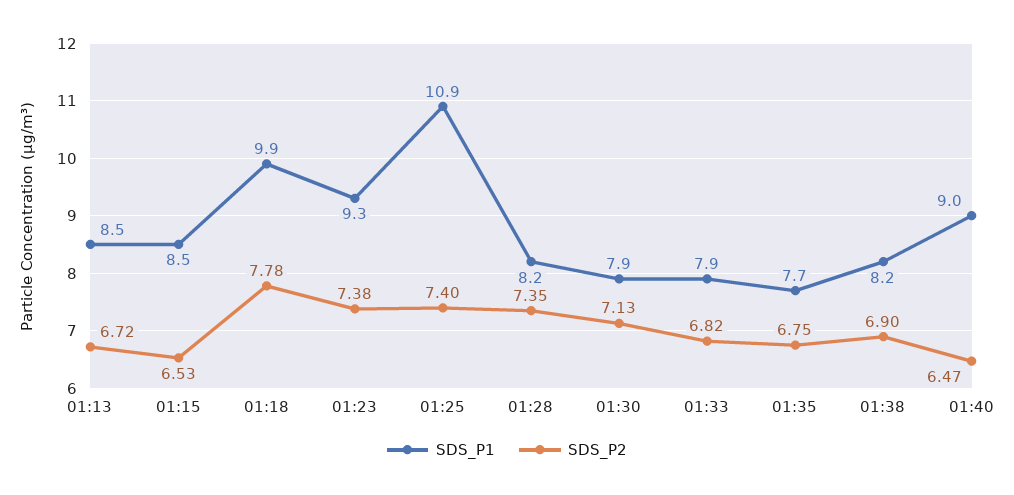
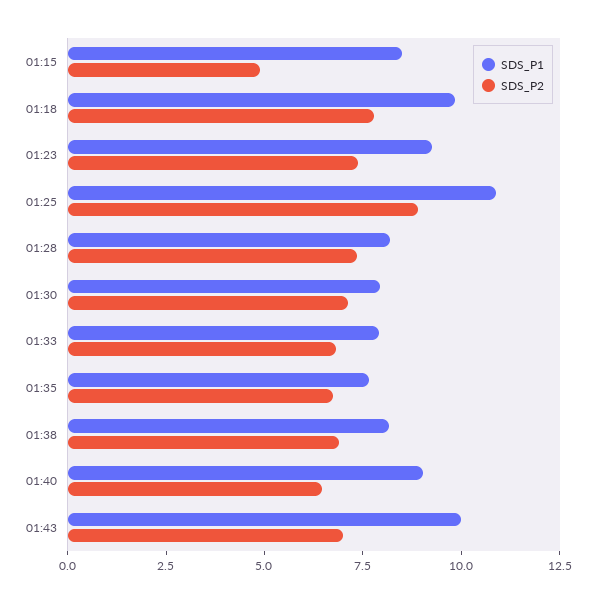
SDS_P1, 01:13: 8.5 -> none
SDS_P2, 01:13: 6.72 -> none
SDS_P2, 01:15: 6.53 -> 5
SDS_P2, 01:25: 7.4 -> 9
SDS_P1, 01:43: none -> 10
SDS_P2, 01:43: none -> 7

